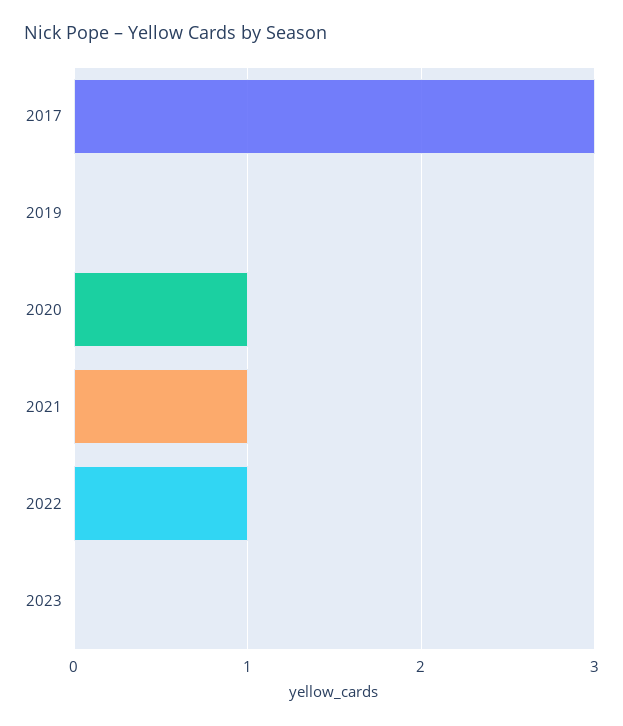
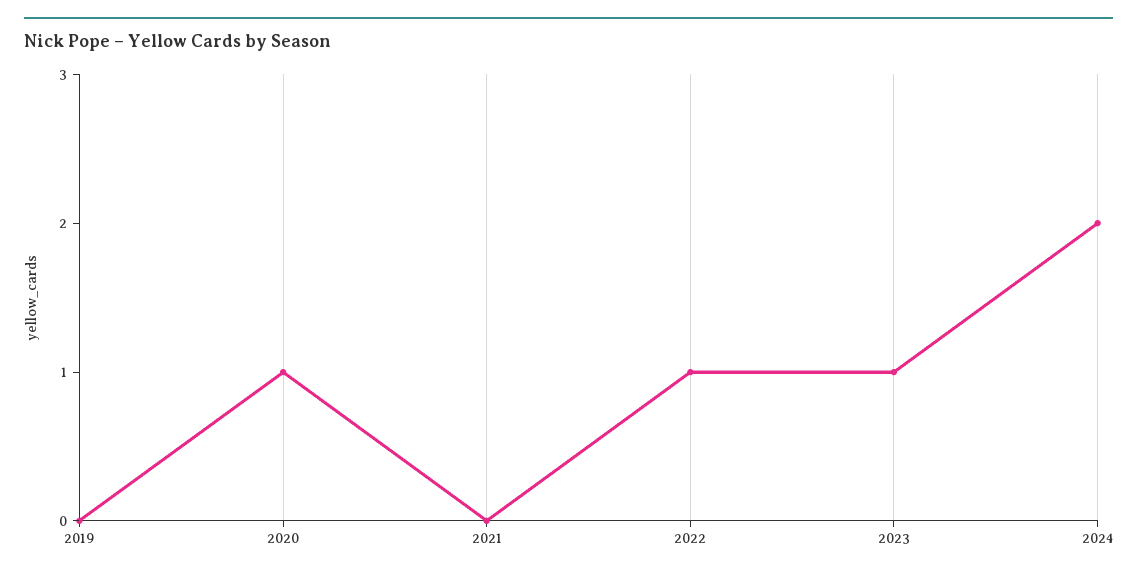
2017: 3 -> none
2021: 1 -> 0
2023: 0 -> 1
2024: none -> 2

